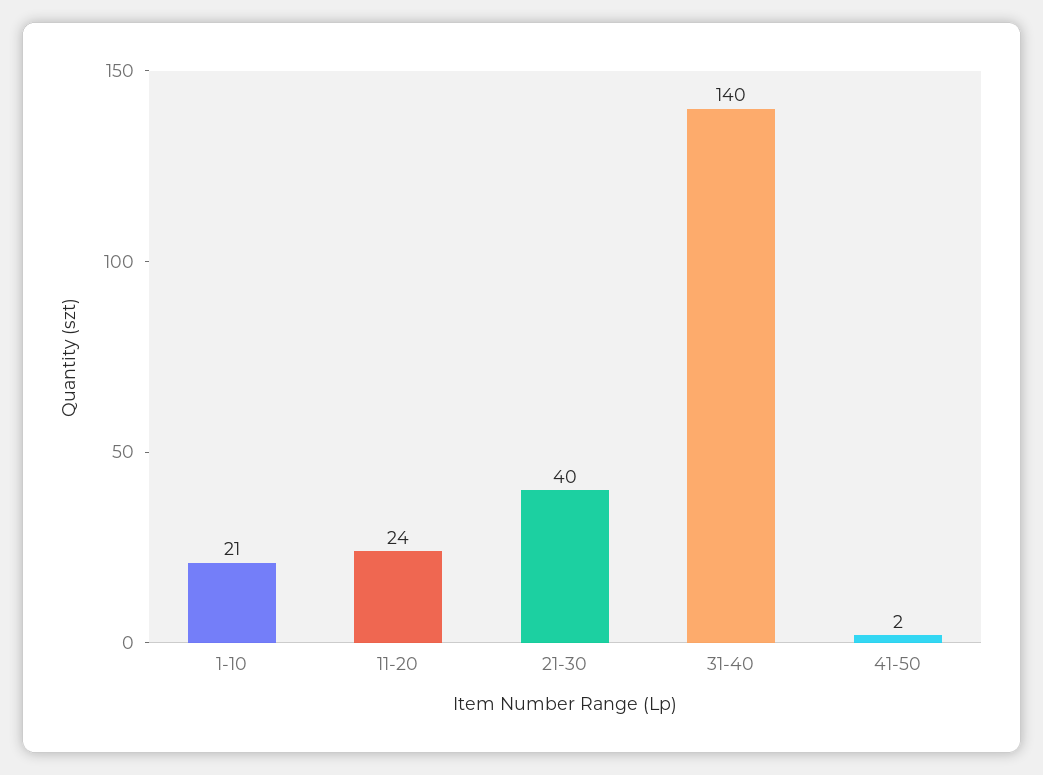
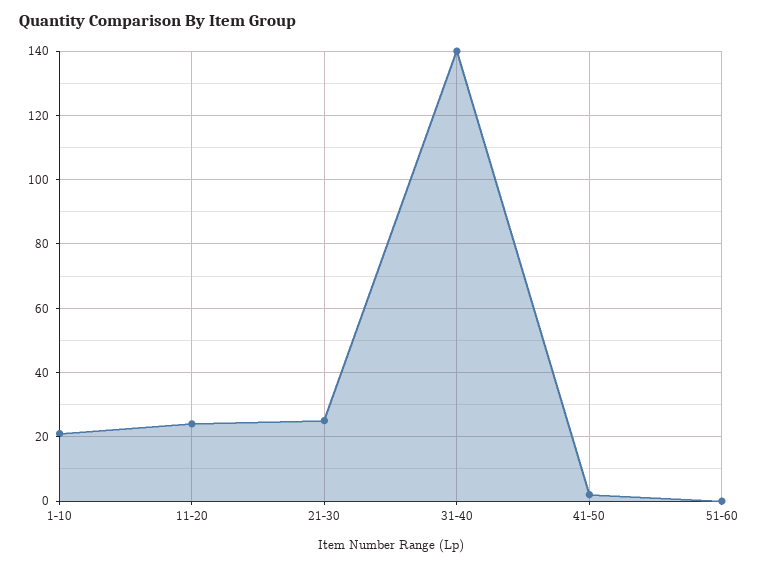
21-30: 40 -> 25
51-60: none -> 0

